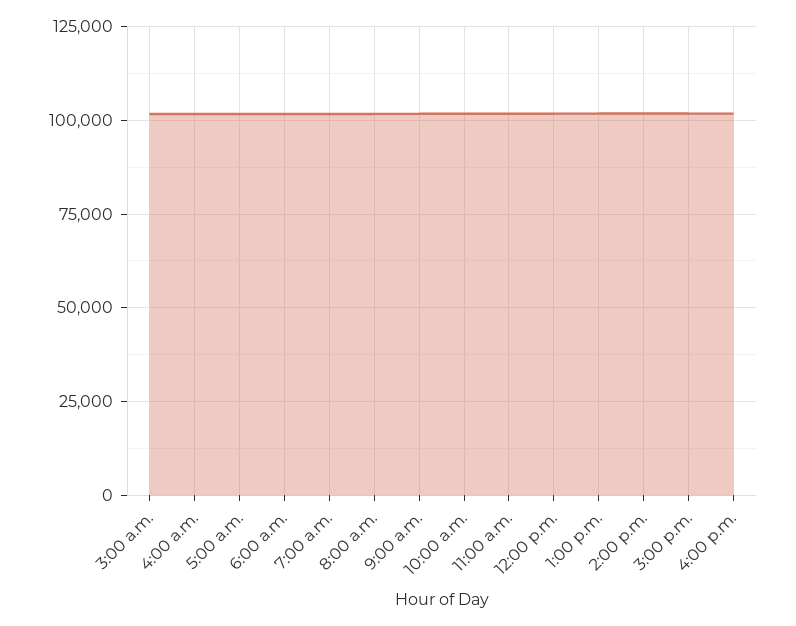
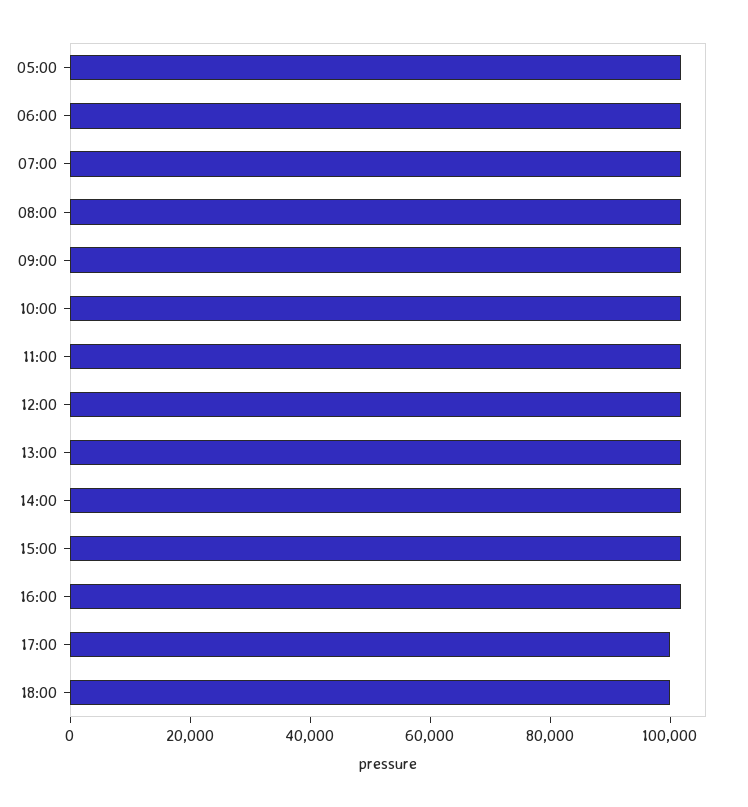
3:00 a.m.: 102500 -> none
4:00 a.m.: 102500 -> none
17:00: none -> 100000
18:00: none -> 100000

